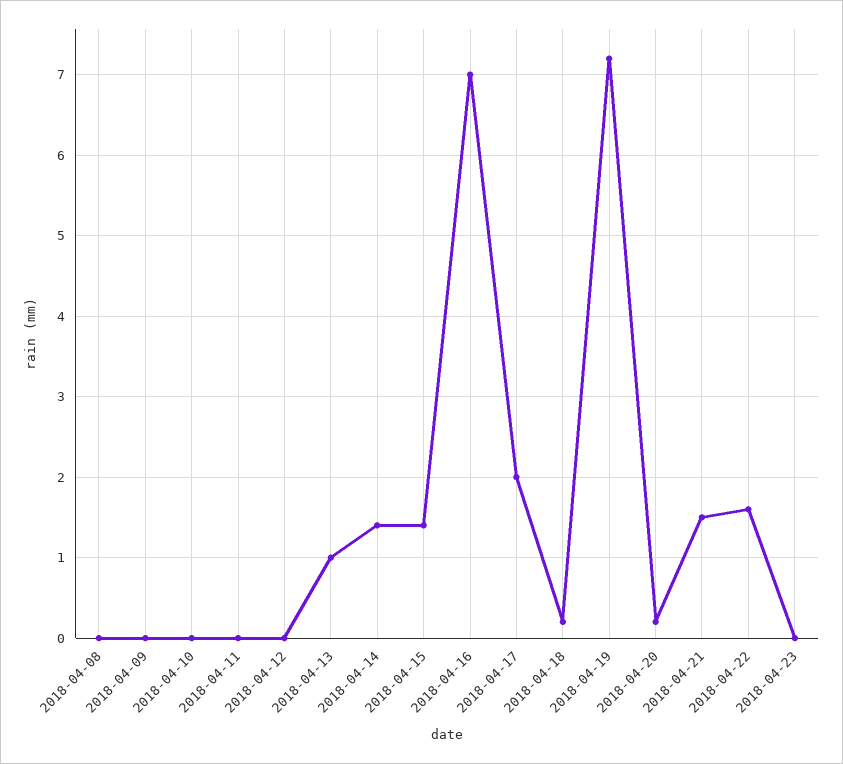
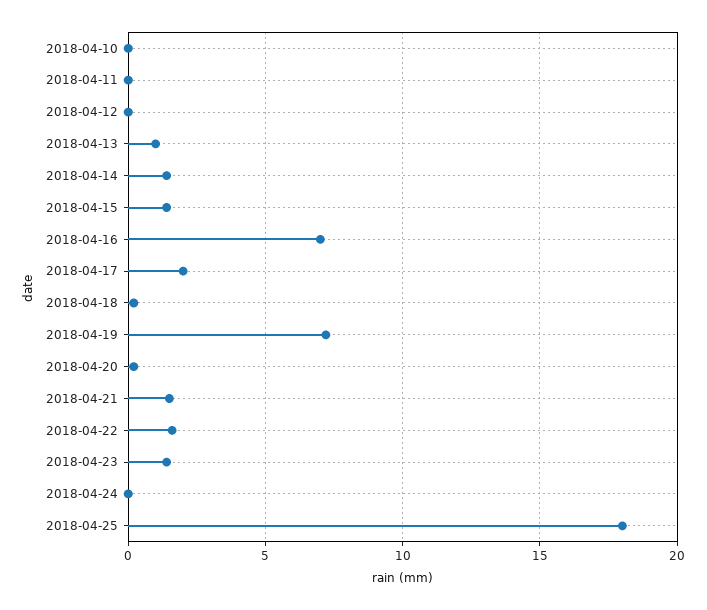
2018-04-08: 0 -> none
2018-04-09: 0 -> none
2018-04-23: 0 -> 1.5
2018-04-24: none -> 0
2018-04-25: none -> 18

